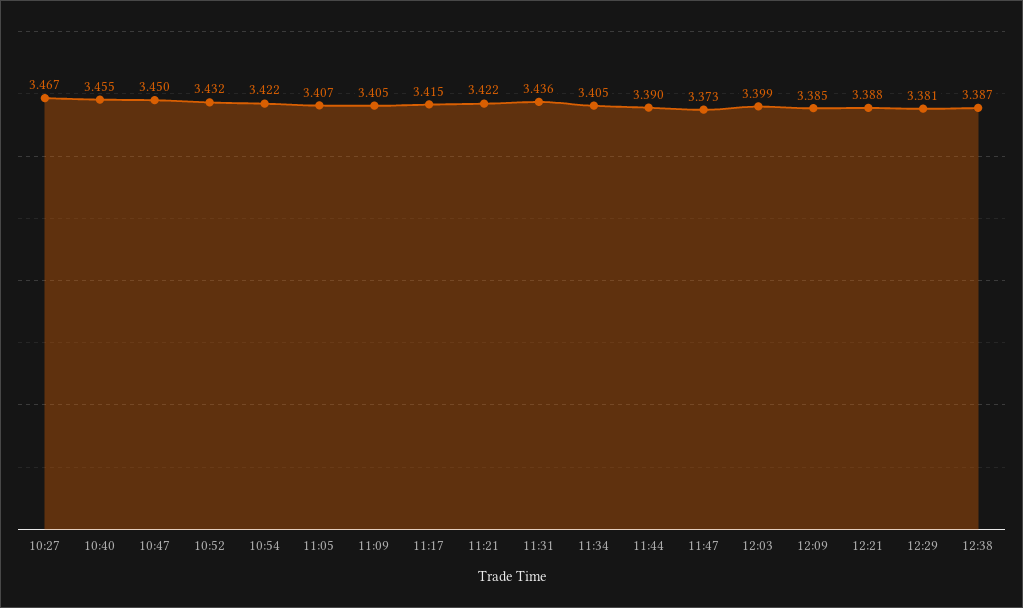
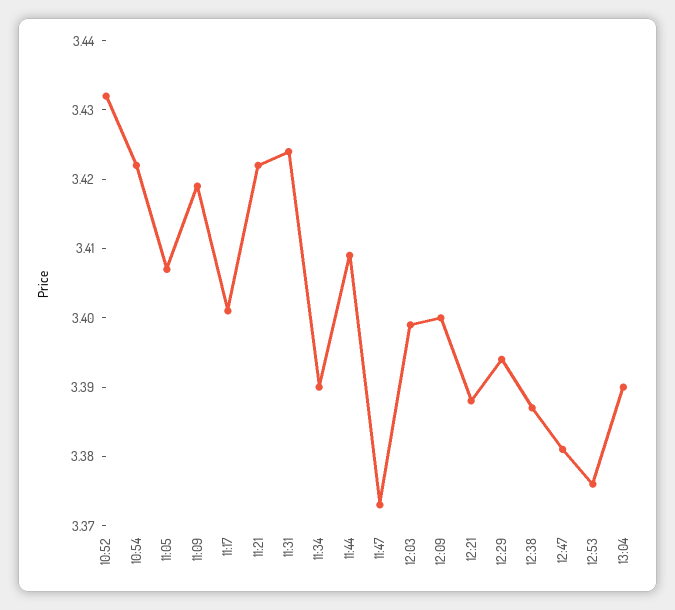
10:27: 3.467 -> none
10:40: 3.455 -> none
10:47: 3.45 -> none
11:09: 3.405 -> 3.42
11:17: 3.415 -> 3.4
11:31: 3.436 -> 3.425
11:34: 3.405 -> 3.39
11:44: 3.39 -> 3.41
12:09: 3.385 -> 3.4
12:29: 3.381 -> 3.395
12:47: none -> 3.38
12:53: none -> 3.375
13:04: none -> 3.39

